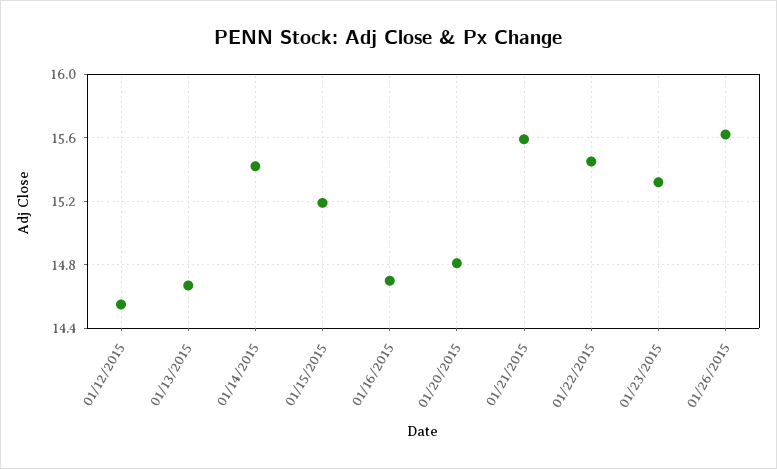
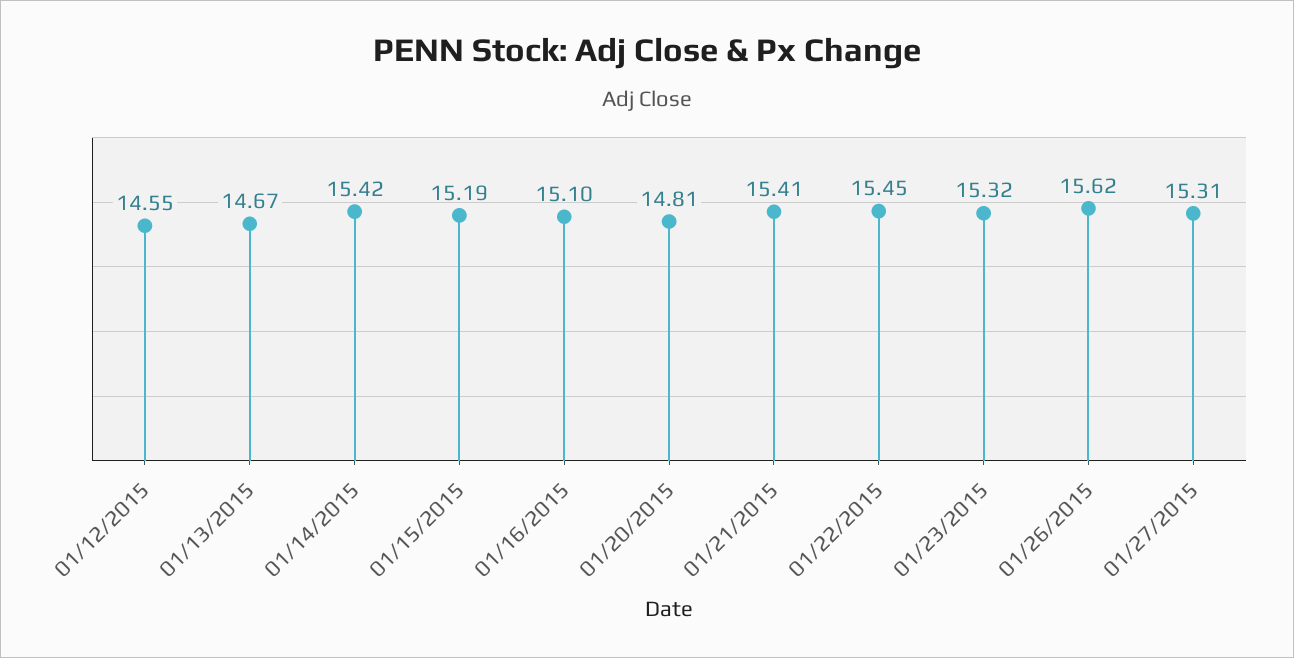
01/16/2015: 14.7 -> 15.1
01/21/2015: 15.6 -> 15.41
01/27/2015: none -> 15.31

